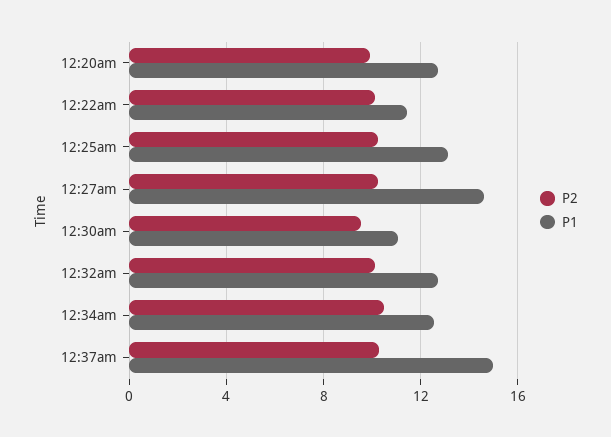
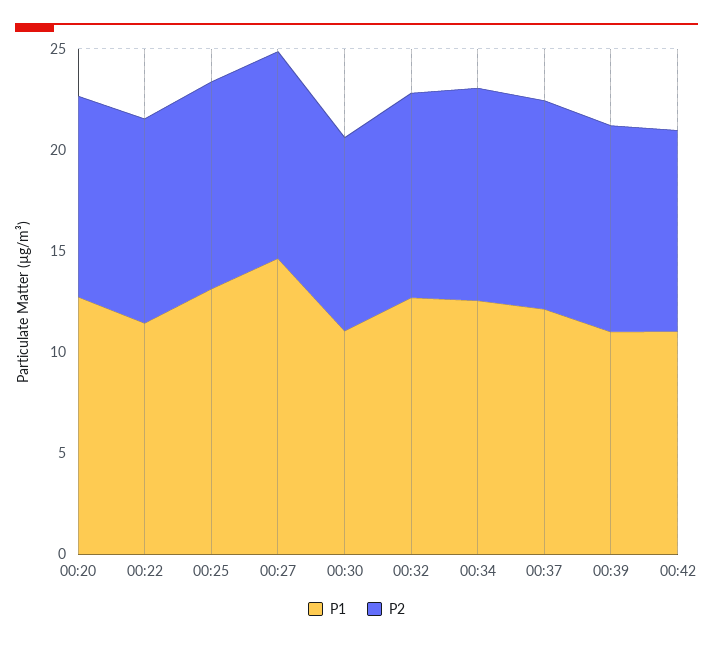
P1, 12:37am: 15 -> 12
P1, 00:39: none -> 11
P2, 00:39: none -> 10
P1, 00:42: none -> 11
P2, 00:42: none -> 10

